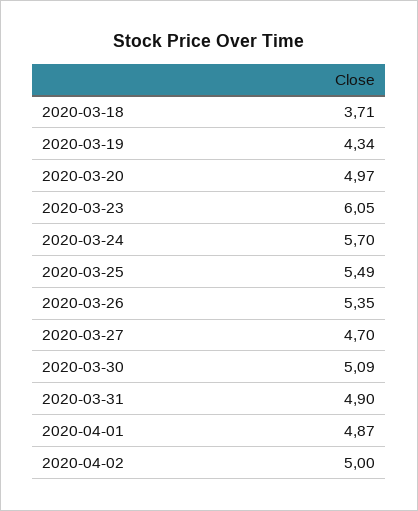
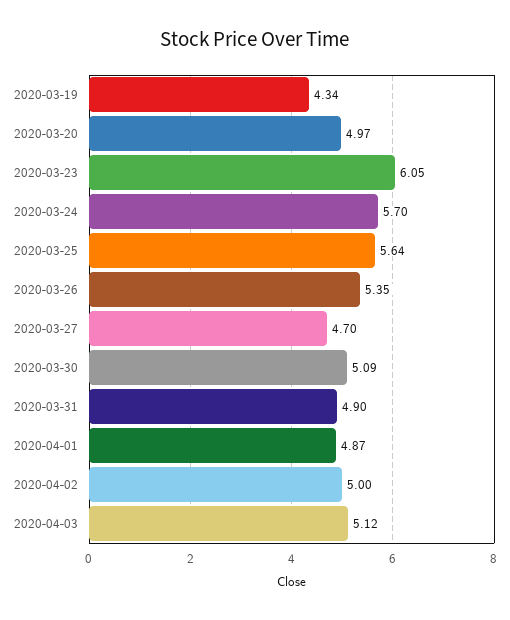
2020-03-18: 3.71 -> none
2020-03-25: 5.49 -> 5.64
2020-04-03: none -> 5.12

